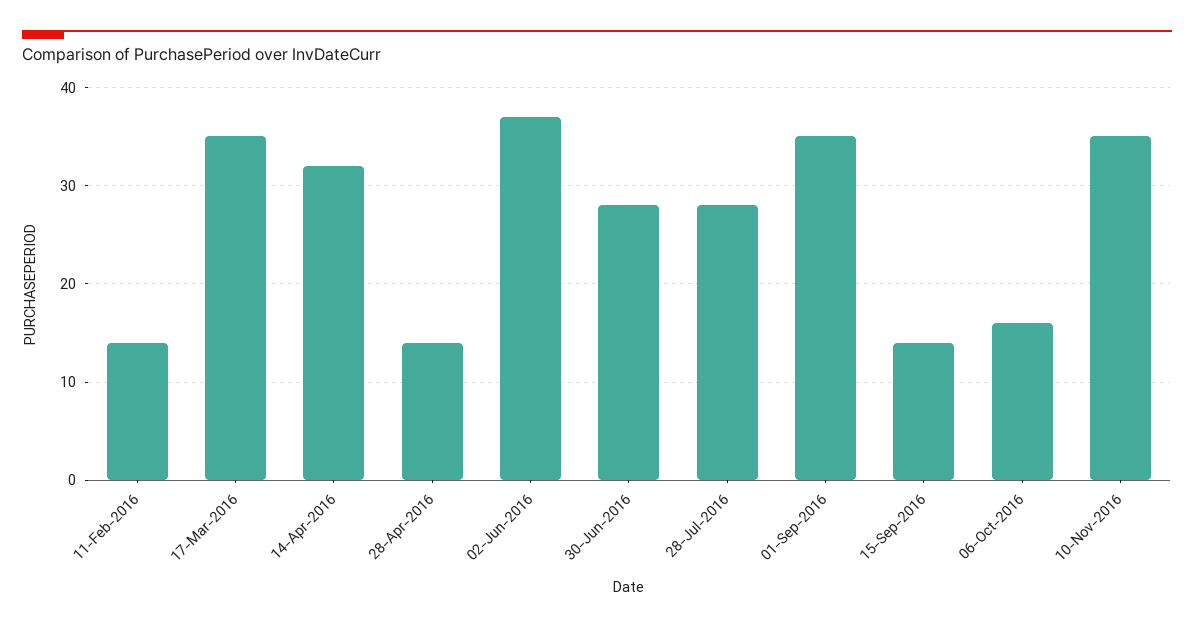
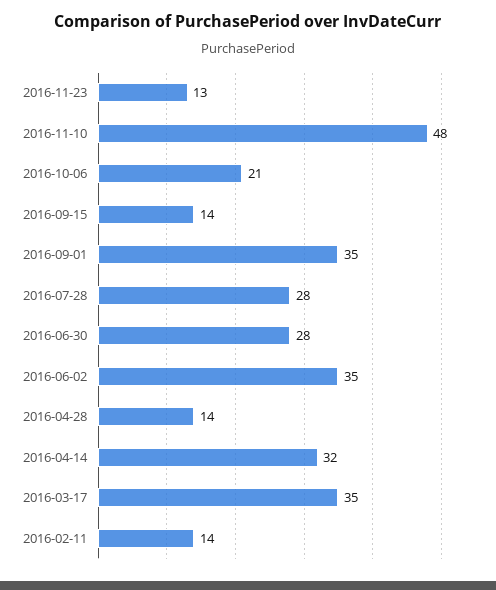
02-Jun-2016: 37 -> 35
06-Oct-2016: 16 -> 21
10-Nov-2016: 35 -> 48
2016-11-23: none -> 13

